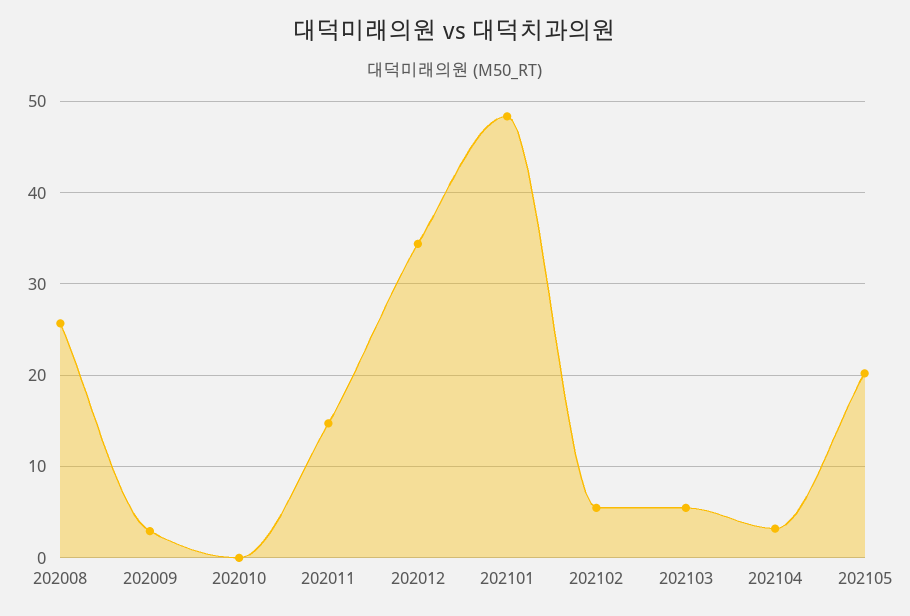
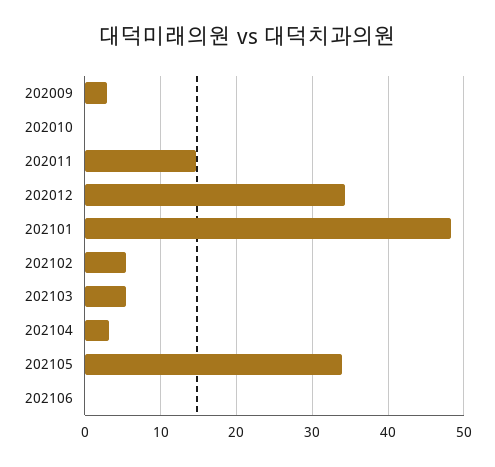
202008: 26 -> none
202105: 20 -> 34
202106: none -> 0

